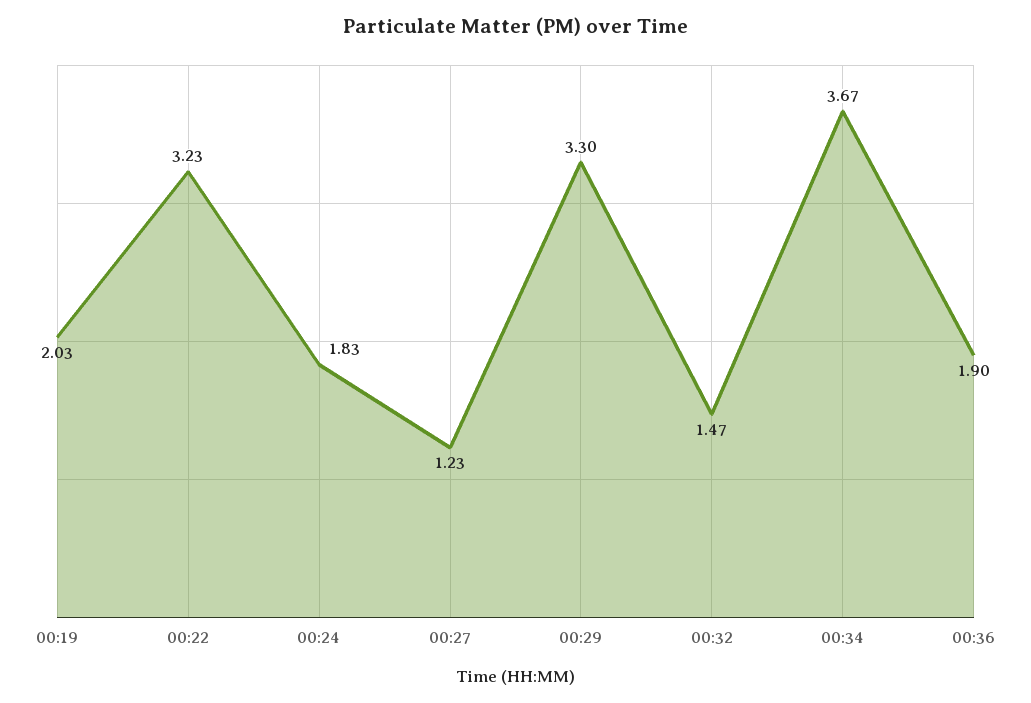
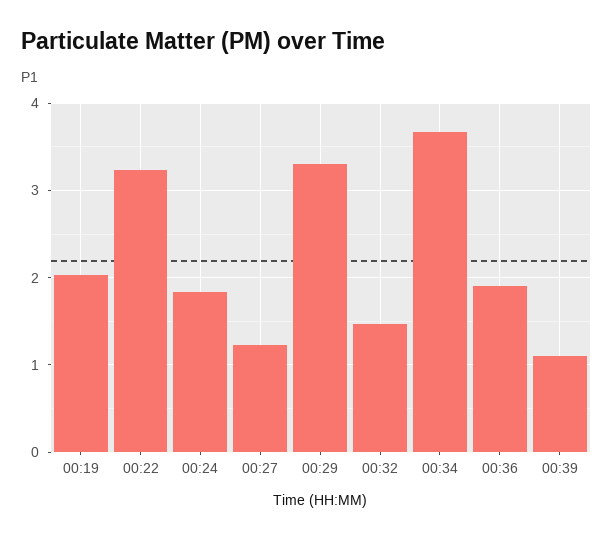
00:39: none -> 1.1

